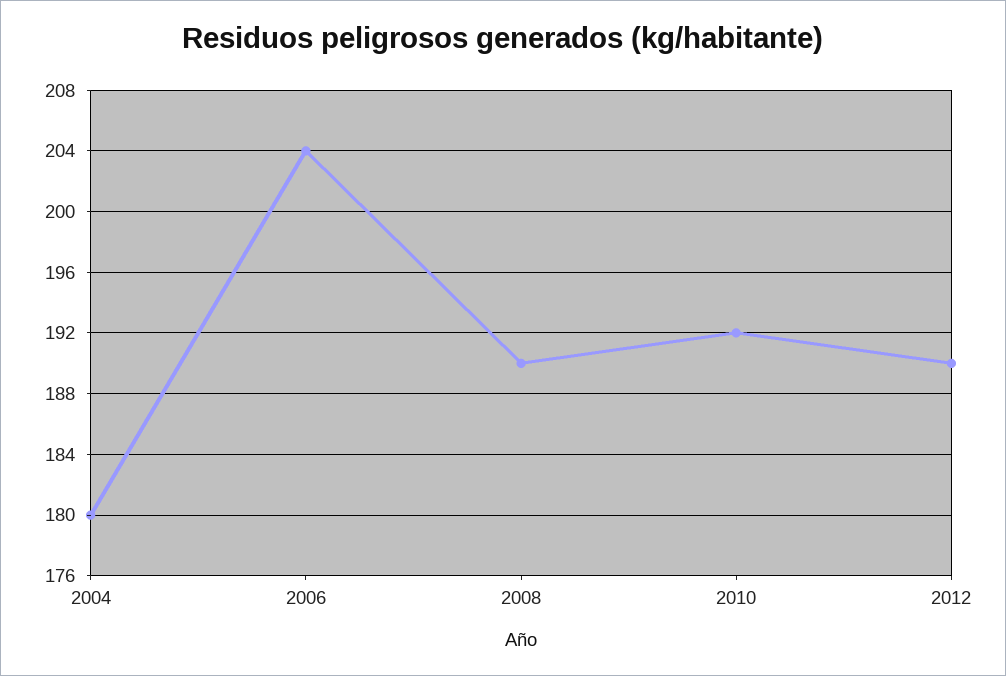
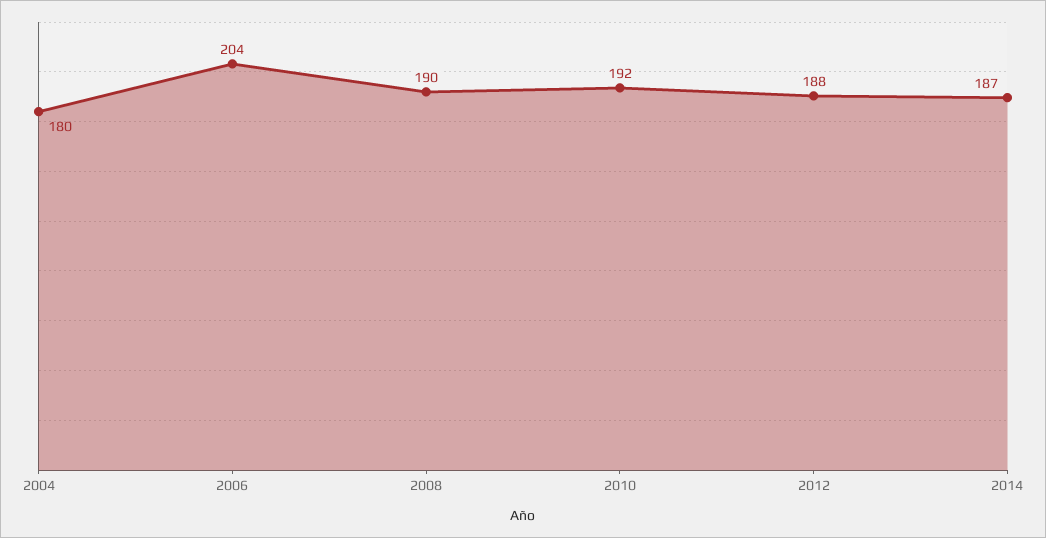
2012: 190 -> 188
2014: none -> 187

